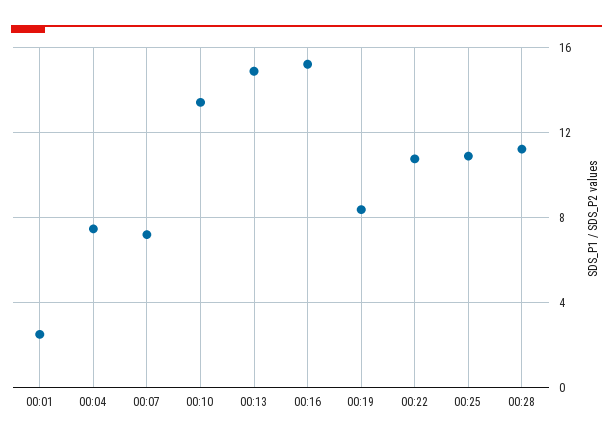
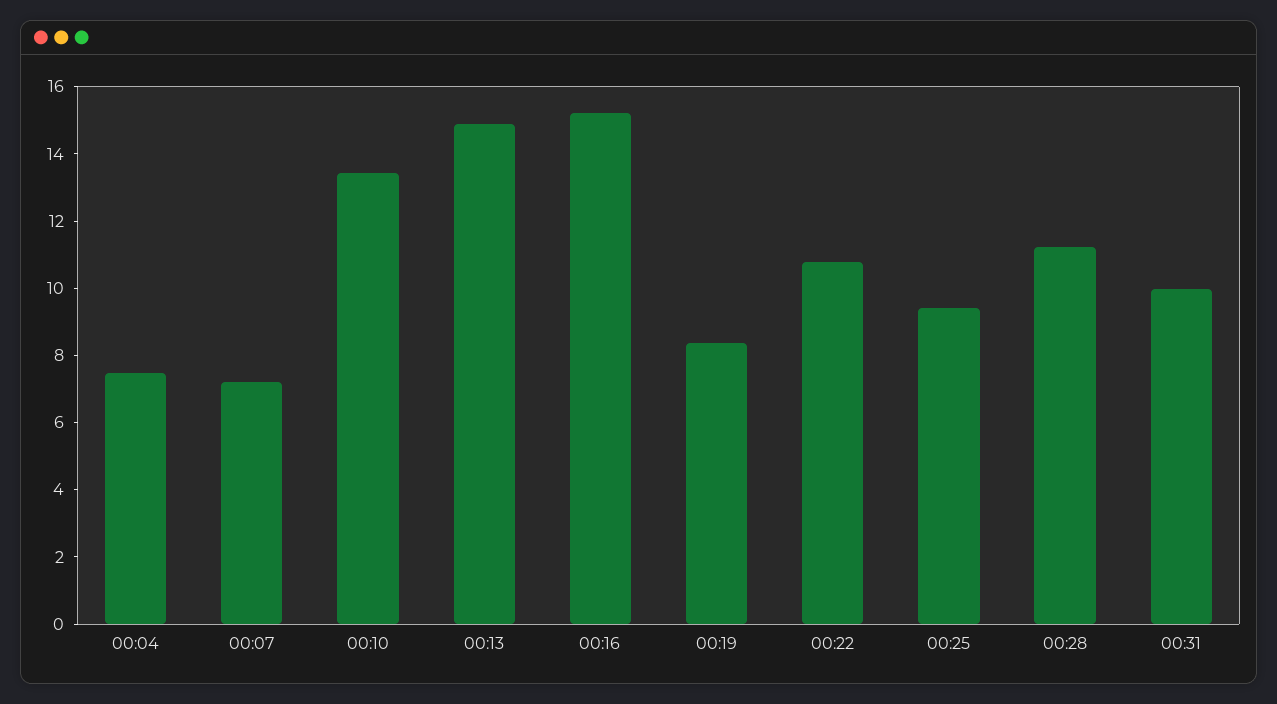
00:01: 2.5 -> none
00:25: 11 -> 9.5
00:31: none -> 10

